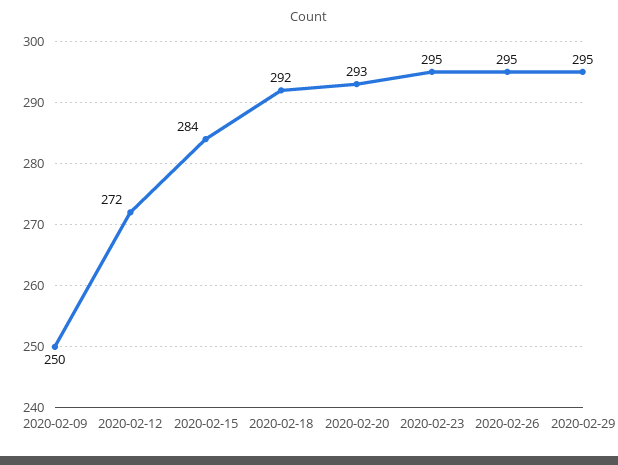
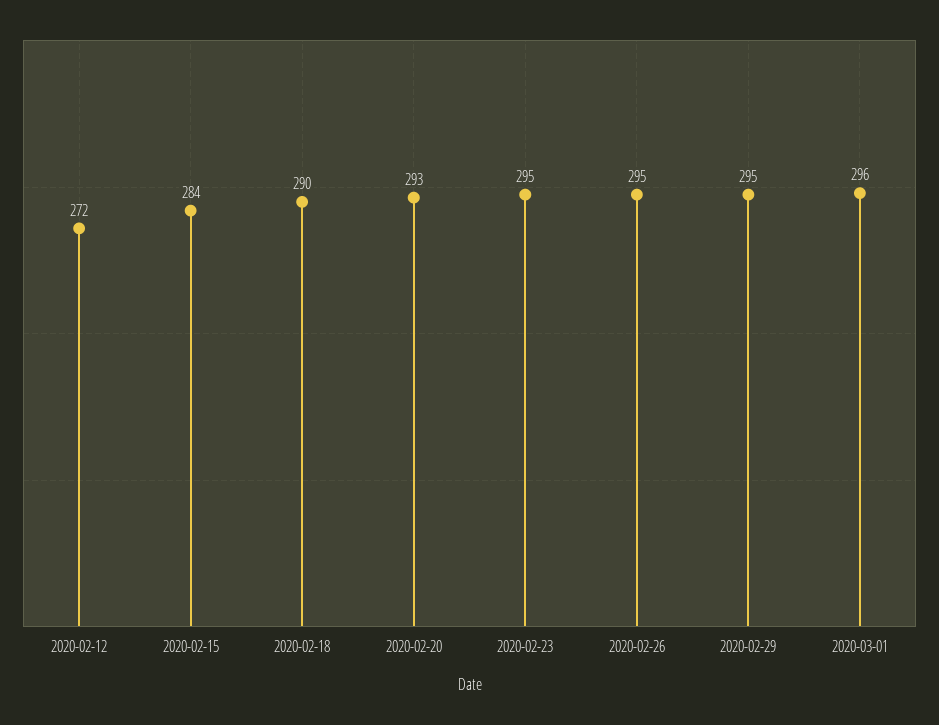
2020-02-09: 250 -> none
2020-02-18: 292 -> 290
2020-03-01: none -> 296

